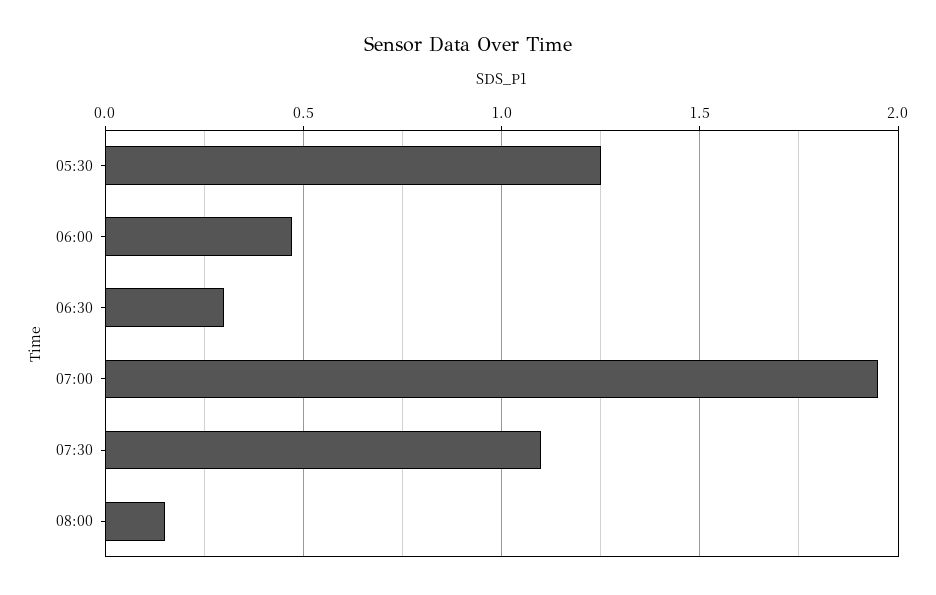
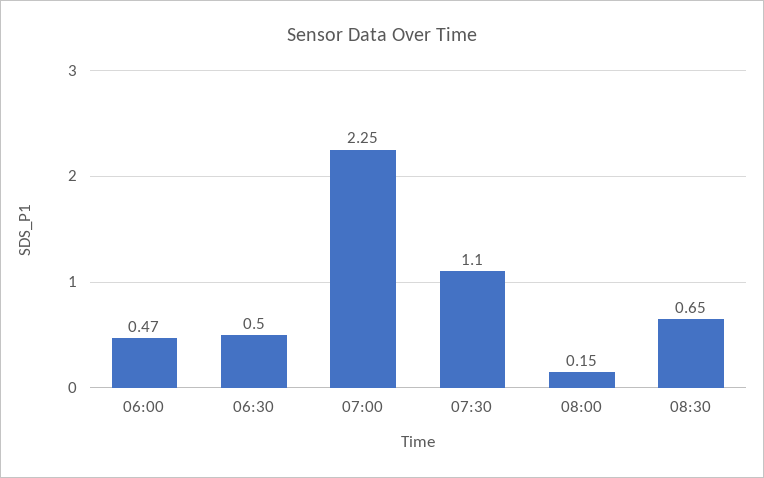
05:30: 1.25 -> none
06:30: 0.3 -> 0.5
07:00: 1.95 -> 2.25
08:30: none -> 0.65

